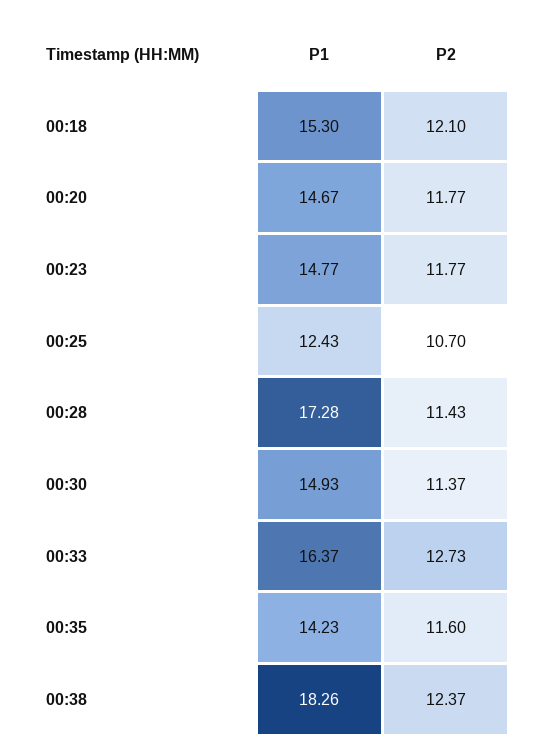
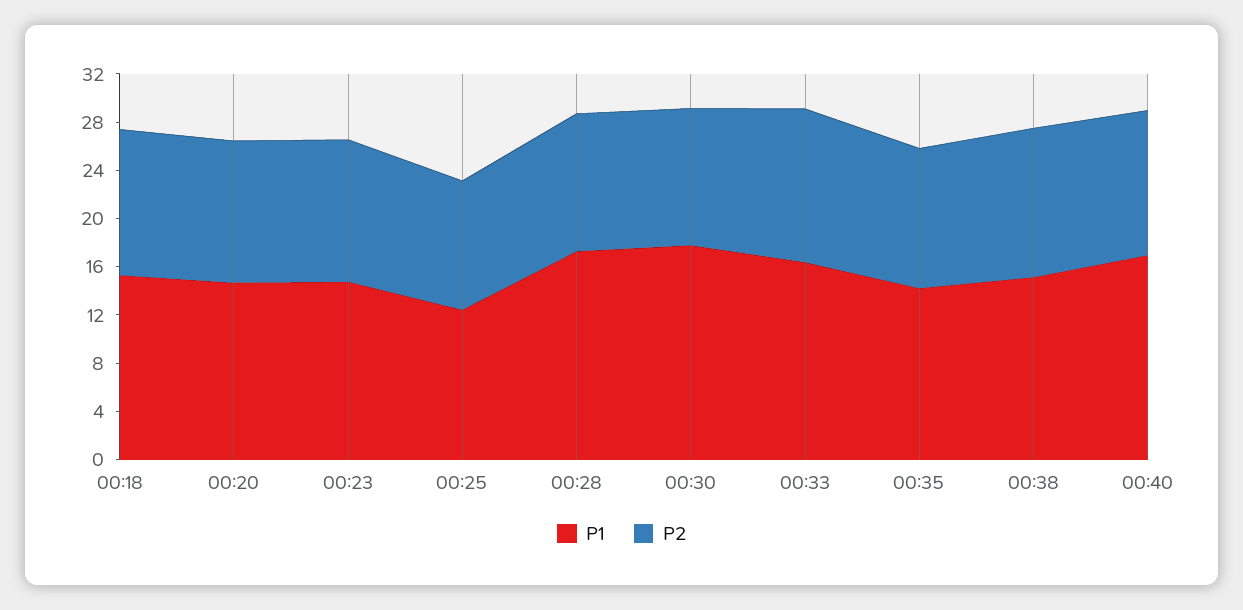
P1, 00:30: 14.93 -> 18
P1, 00:38: 18.26 -> 15
P1, 00:40: none -> 17
P2, 00:40: none -> 12

